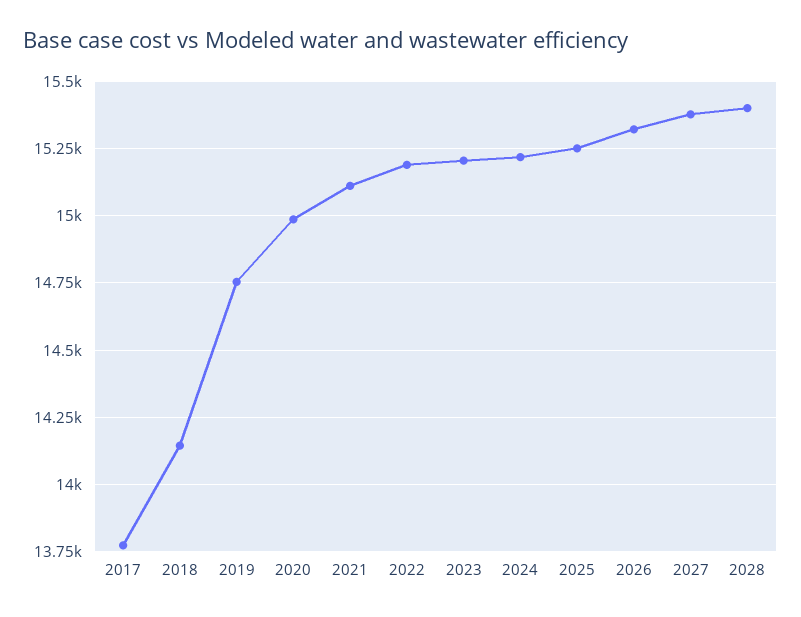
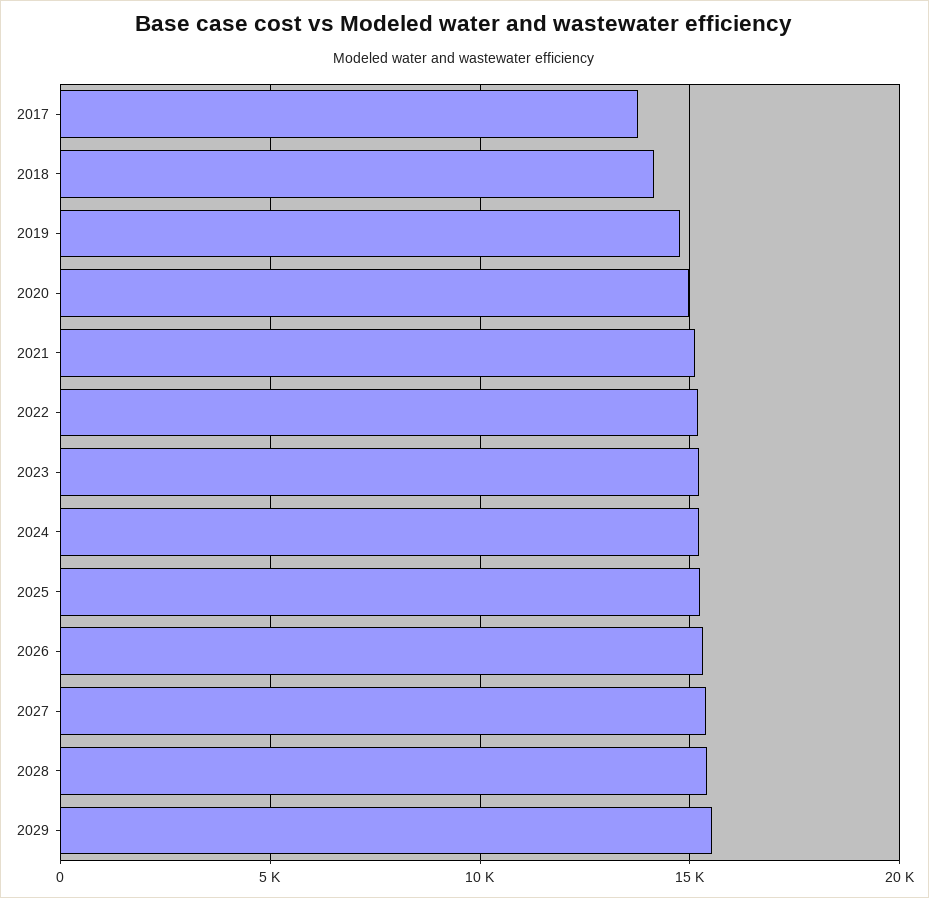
2029: none -> 15500

